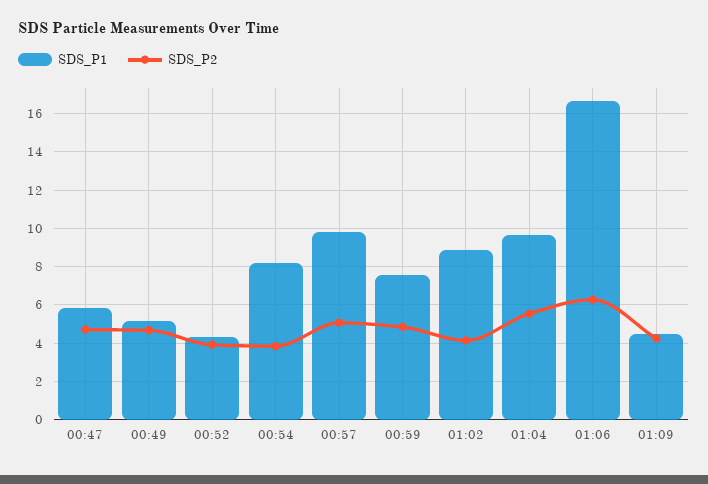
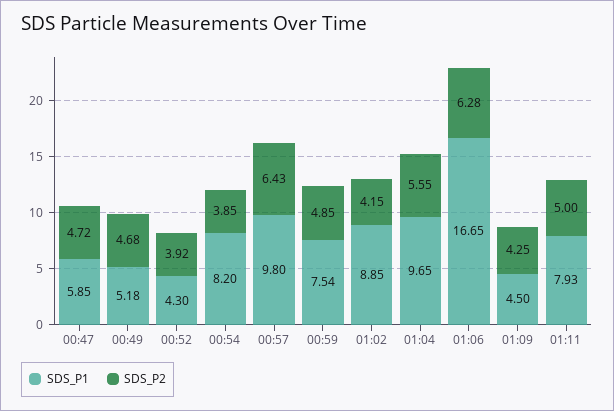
SDS_P2, 00:57: 5 -> 6.43
SDS_P1, 01:11: none -> 7.93
SDS_P2, 01:11: none -> 5

